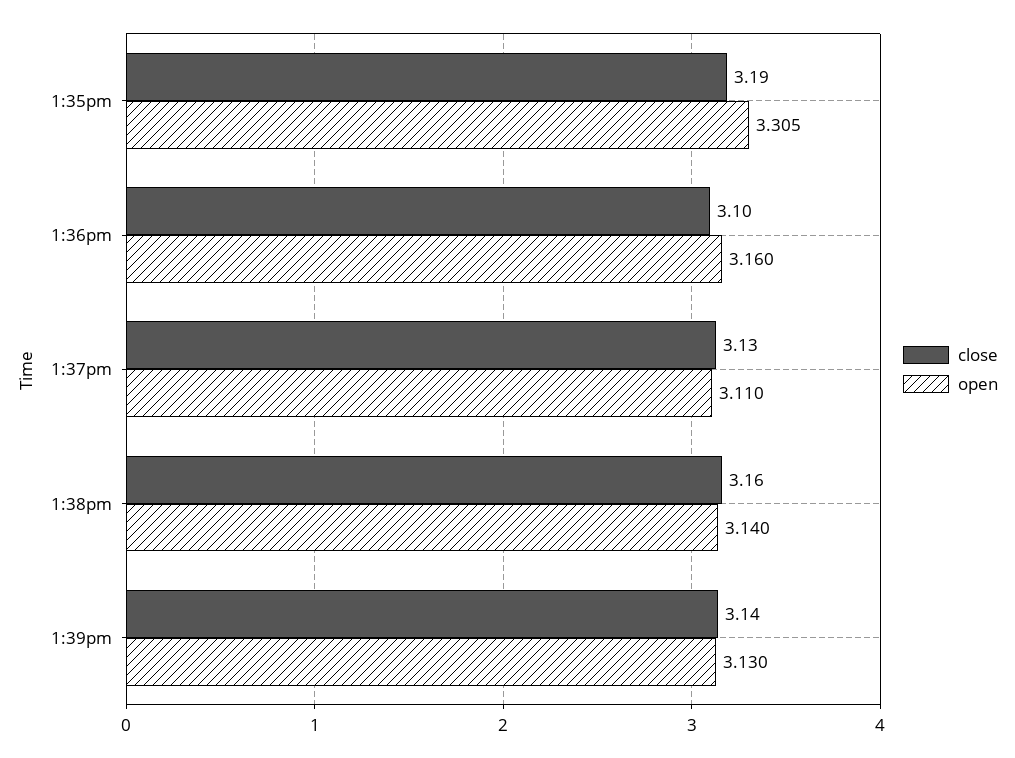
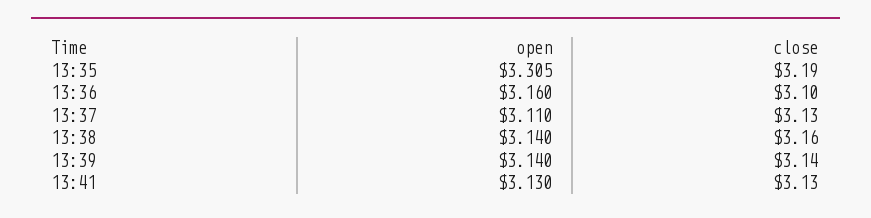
open, 1:39pm: 3.13 -> 3.14
open, 13:41: none -> 3.13
close, 13:41: none -> 3.13

